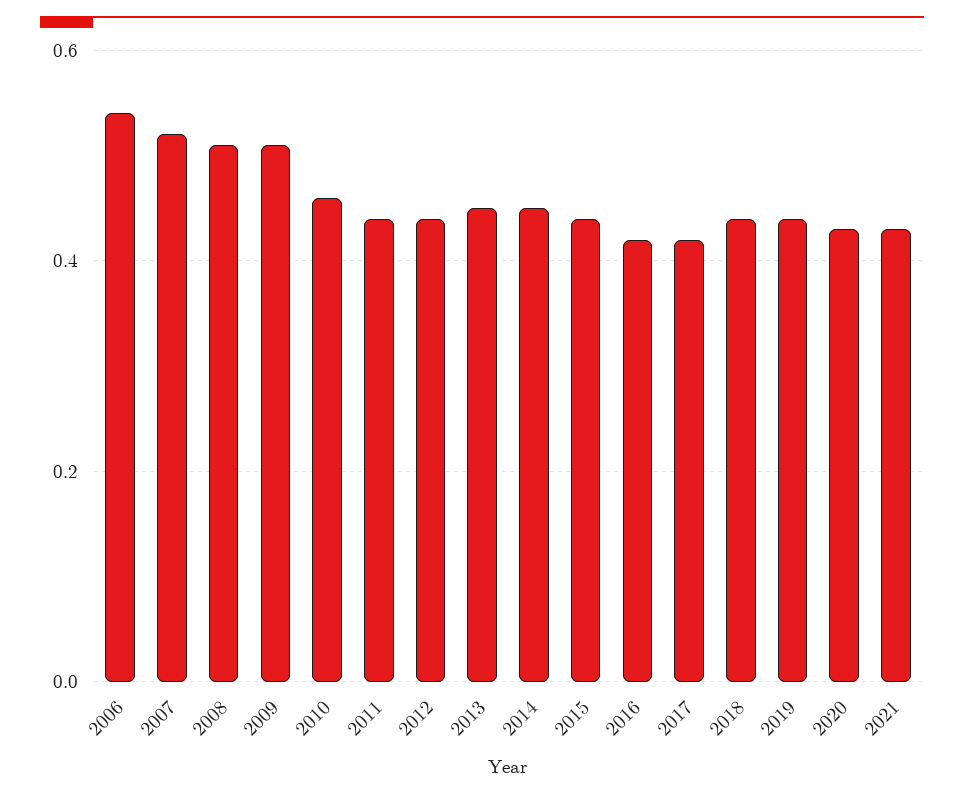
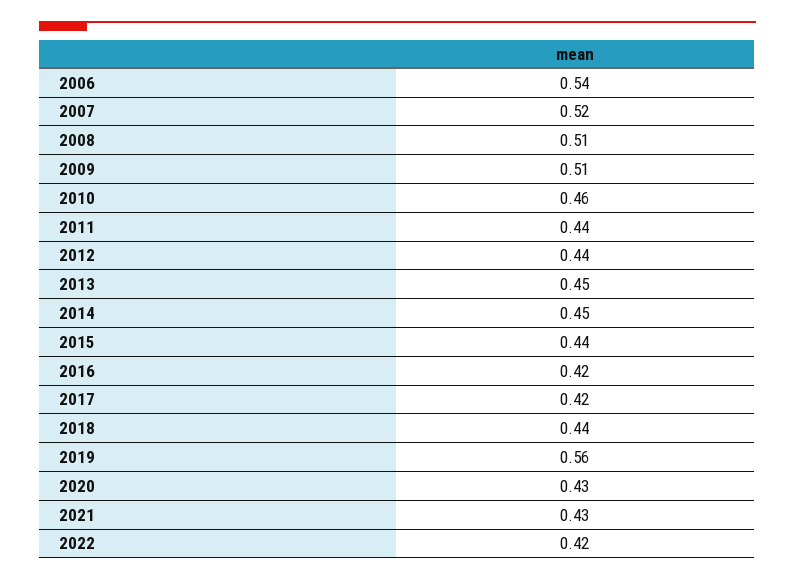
2019: 0.45 -> 0.56
2022: none -> 0.42

